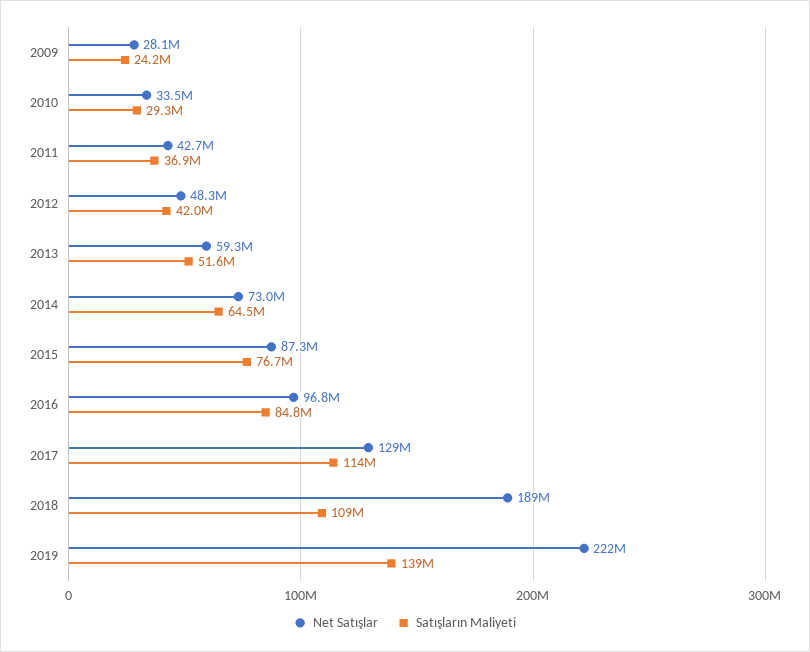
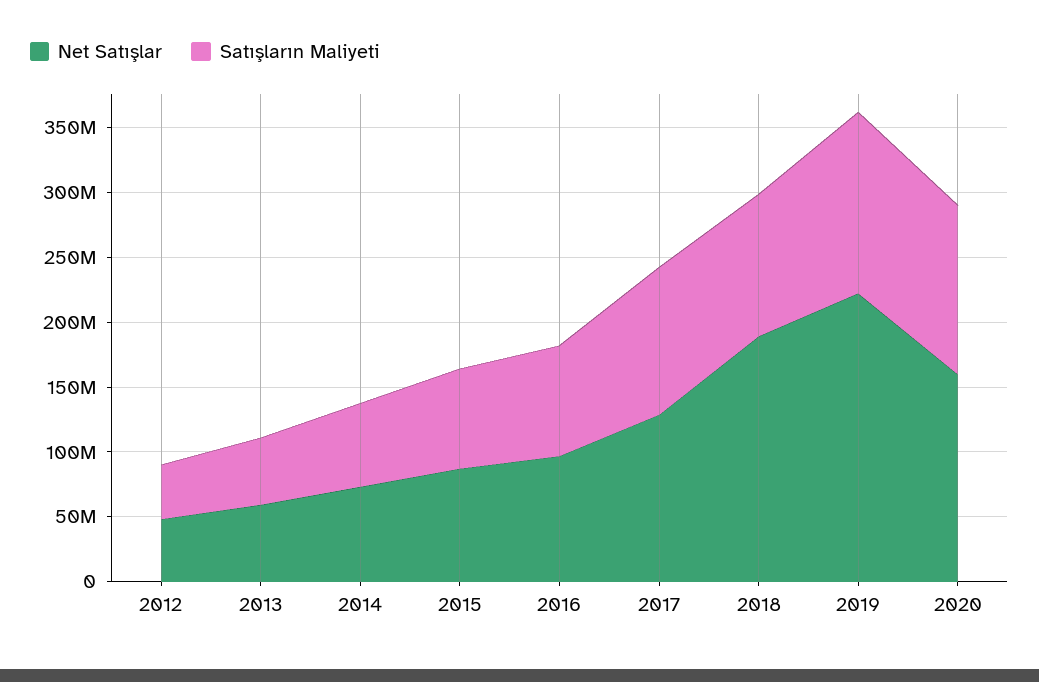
Net Satışlar, 2009: 28100000 -> none
Satışların Maliyeti, 2009: 24200000 -> none
Net Satışlar, 2010: 33500000 -> none
Satışların Maliyeti, 2010: 29300000 -> none
Net Satışlar, 2011: 42700000 -> none
Satışların Maliyeti, 2011: 36900000 -> none
Net Satışlar, 2020: none -> 160000000
Satışların Maliyeti, 2020: none -> 130000000

